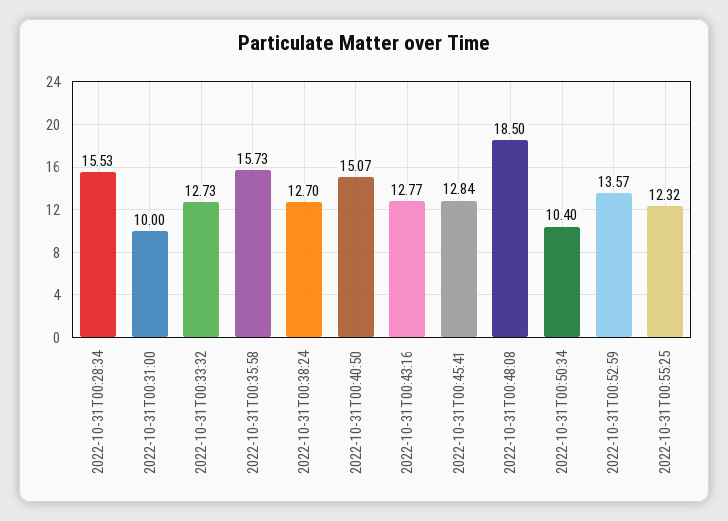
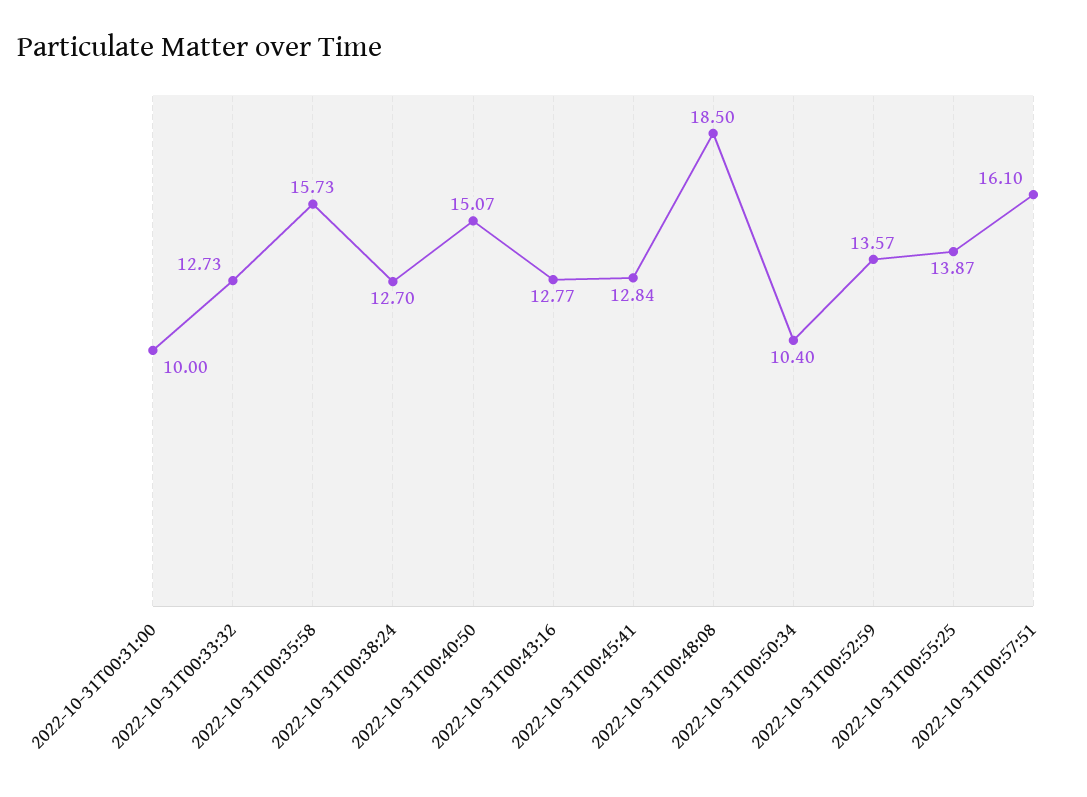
2022-10-31T00:28:34: 15.53 -> none
2022-10-31T00:55:25: 12.32 -> 13.87
2022-10-31T00:57:51: none -> 16.1

